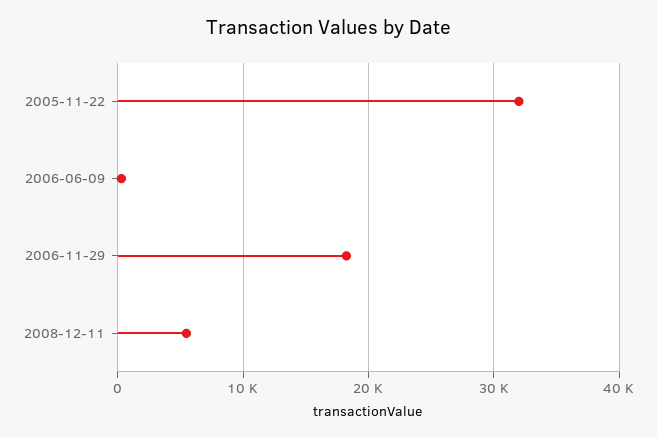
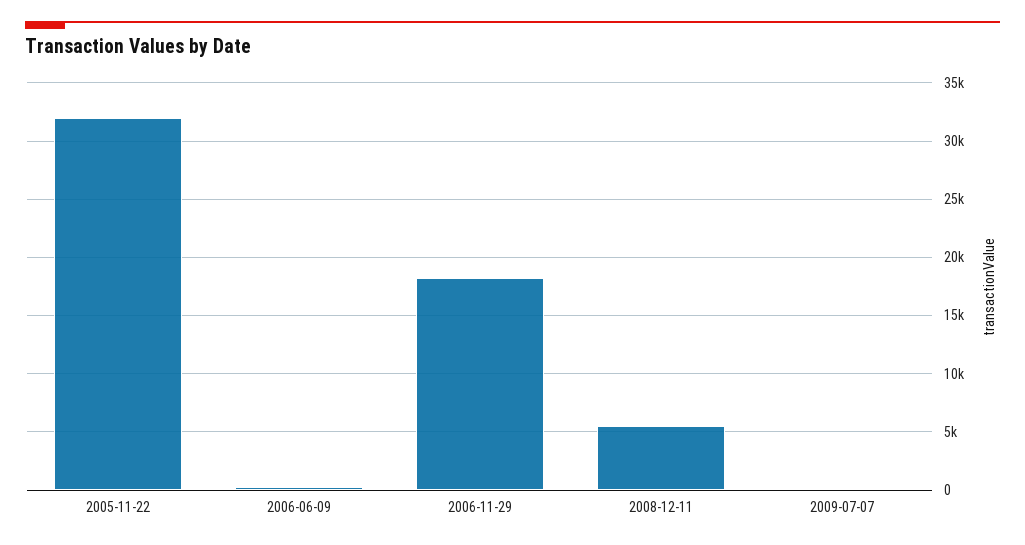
2009-07-07: none -> 0

